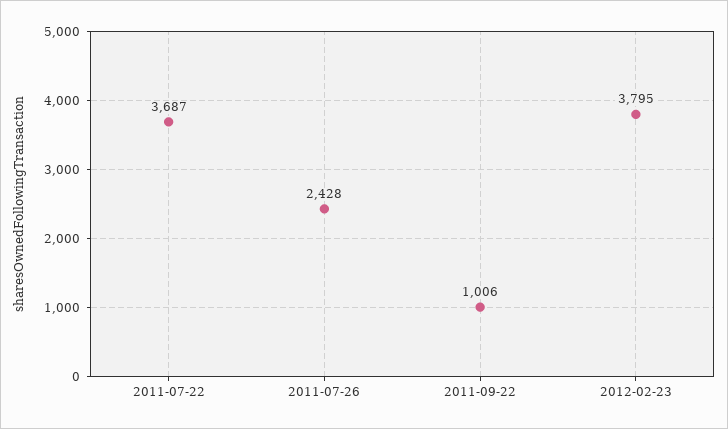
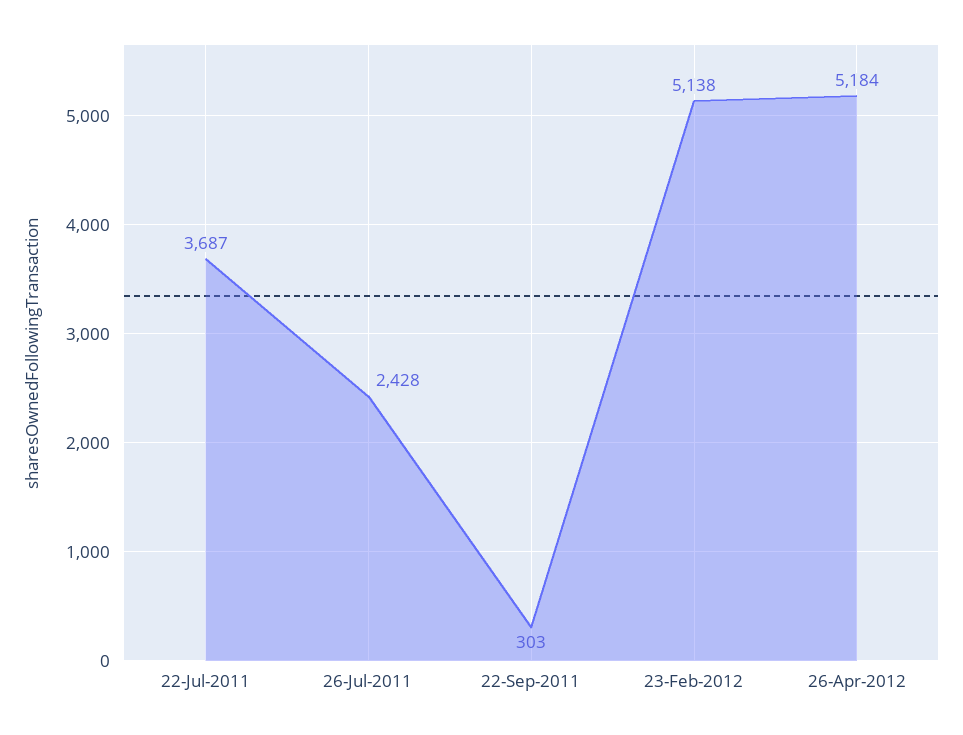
2011-09-22: 1006 -> 303
2012-02-23: 3795 -> 5138
26-Apr-2012: none -> 5184

